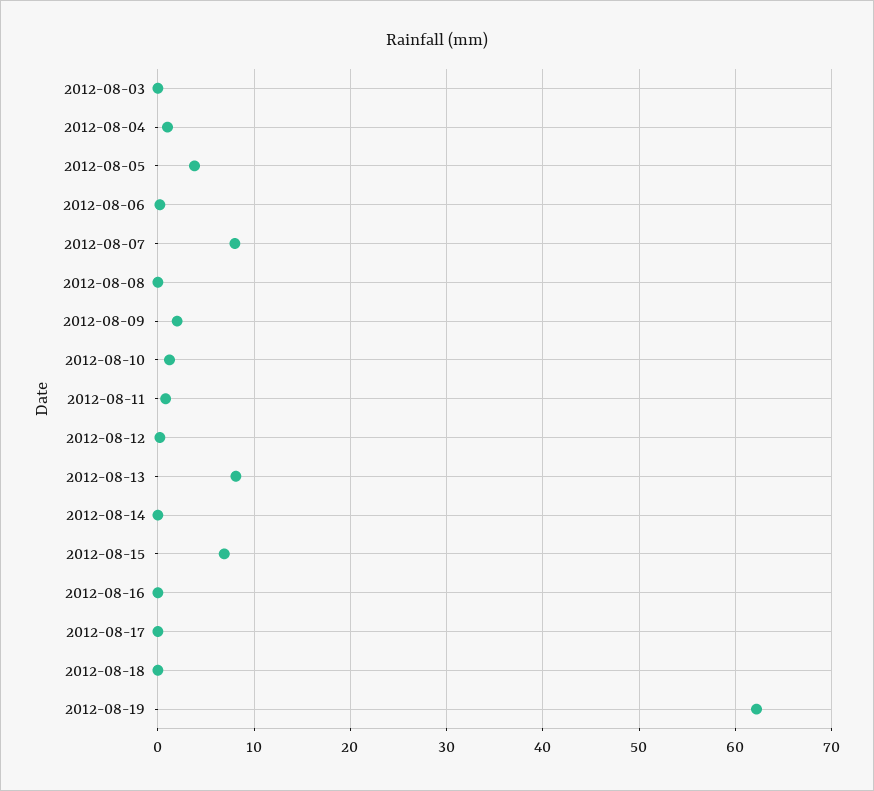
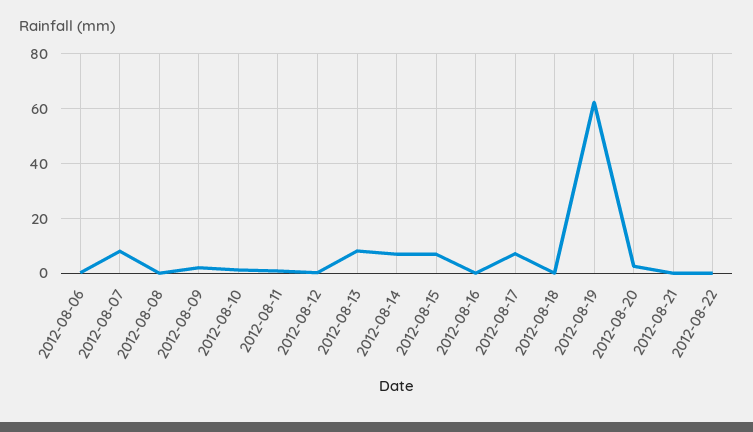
2012-08-03: 0 -> none
2012-08-04: 1 -> none
2012-08-05: 4 -> none
2012-08-14: 0 -> 7.5
2012-08-17: 0 -> 7.5
2012-08-20: none -> 2.5
2012-08-21: none -> 0
2012-08-22: none -> 0

